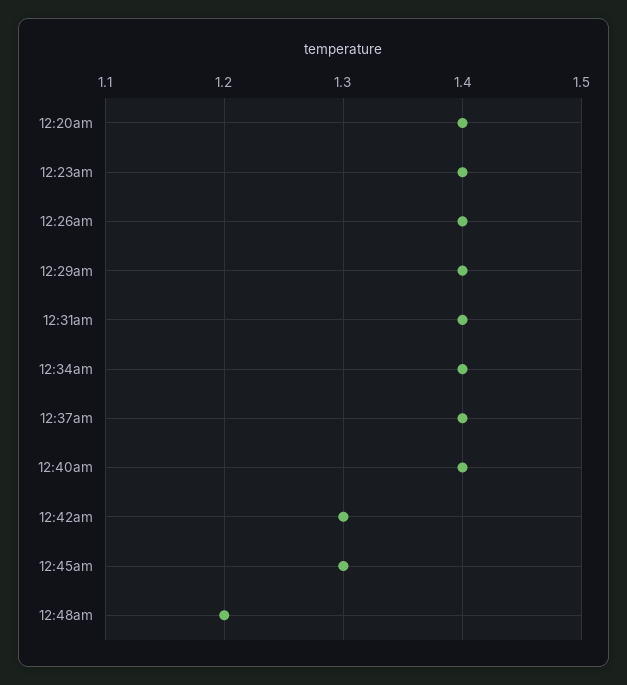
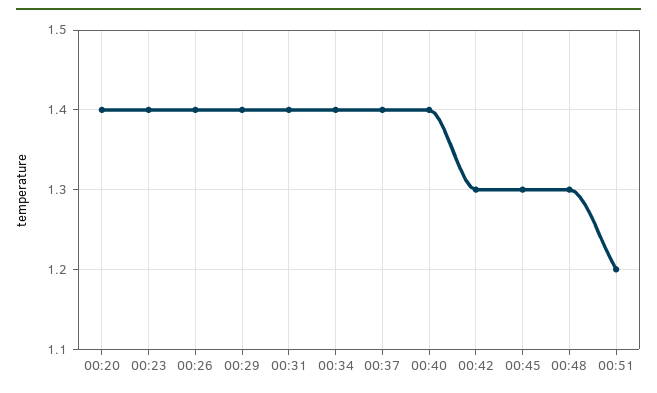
12:48am: 1.2 -> 1.3
00:51: none -> 1.2

